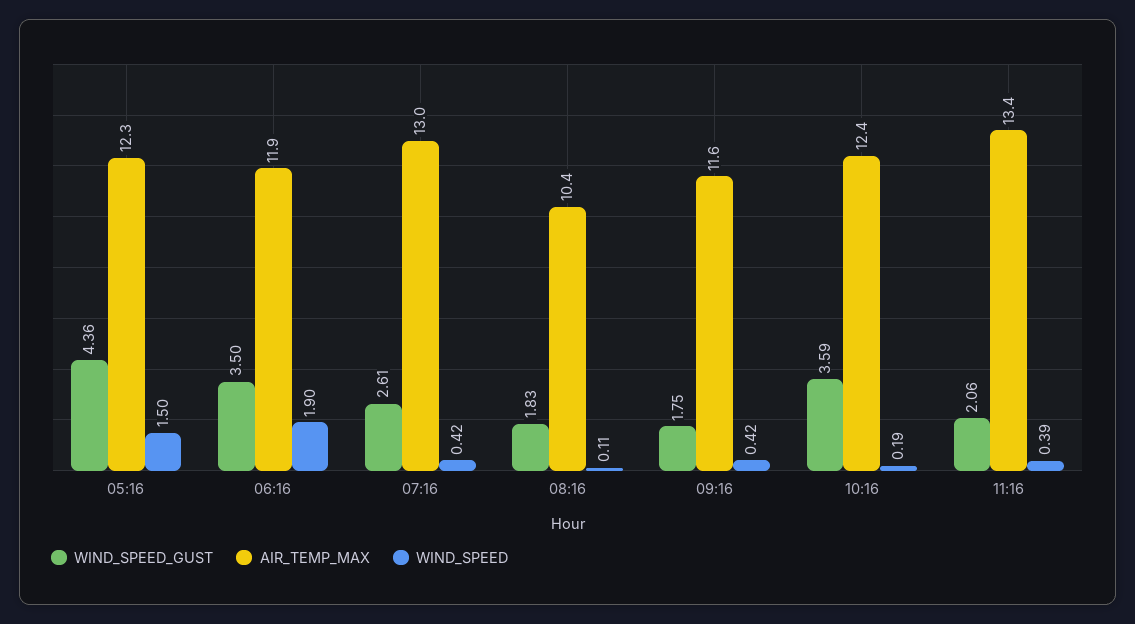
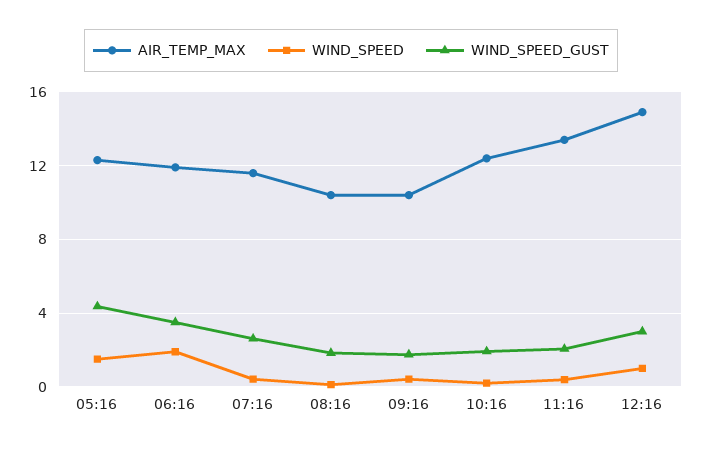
AIR_TEMP_MAX, 07:16: 13 -> 11.5
AIR_TEMP_MAX, 09:16: 11.6 -> 10.5
WIND_SPEED_GUST, 10:16: 3.59 -> 2
AIR_TEMP_MAX, 12:16: none -> 15
WIND_SPEED, 12:16: none -> 1
WIND_SPEED_GUST, 12:16: none -> 3

